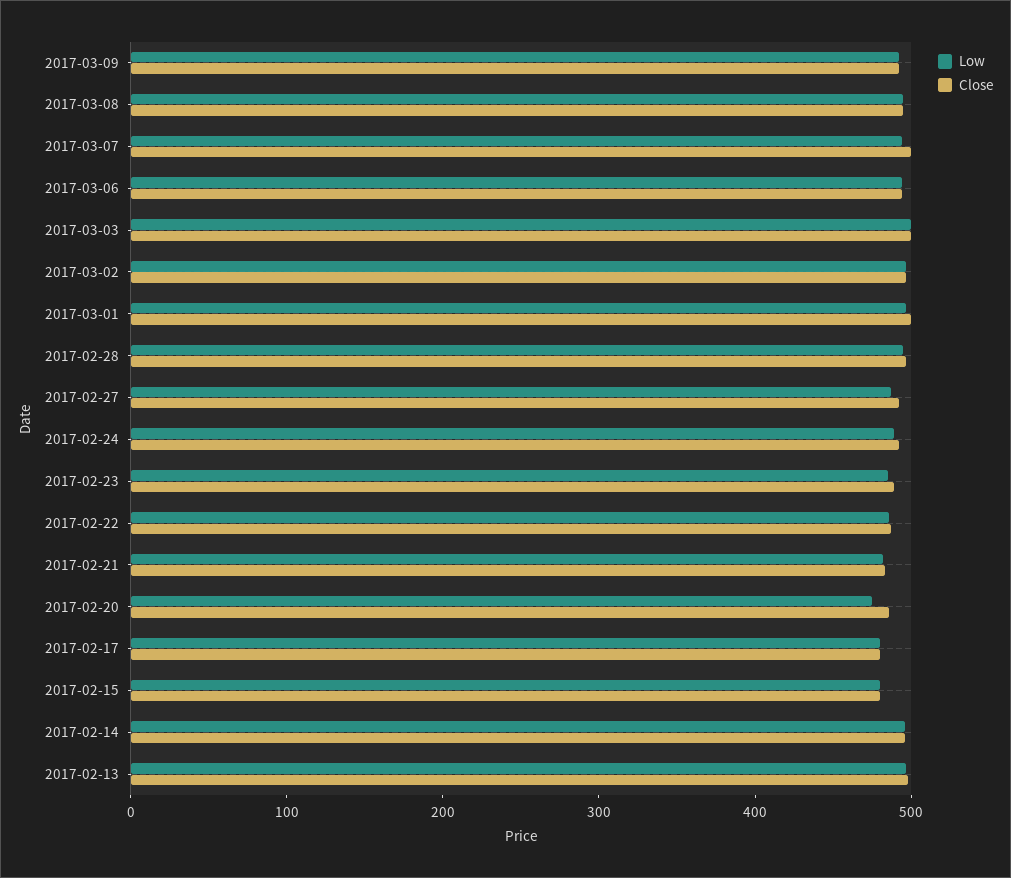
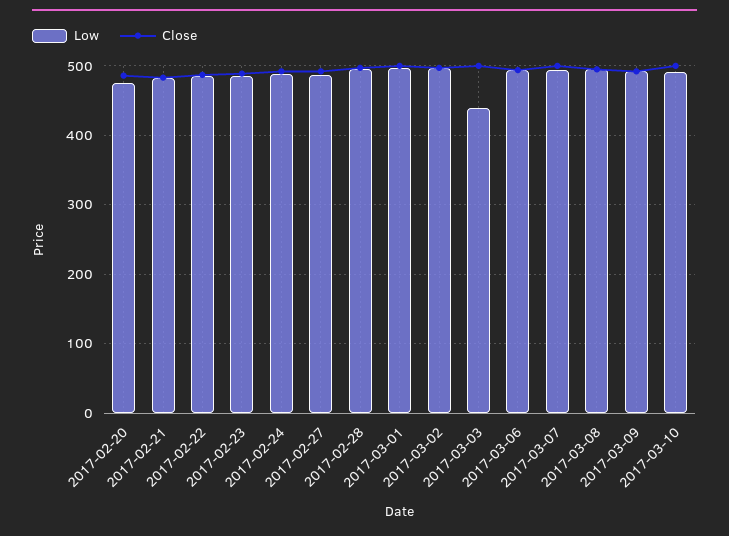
Low, 2017-03-03: 500 -> 440
Low, 2017-02-17: 480 -> none
Close, 2017-02-17: 480 -> none
Low, 2017-02-15: 480 -> none
Close, 2017-02-15: 480 -> none
Low, 2017-02-14: 500 -> none
Close, 2017-02-14: 500 -> none
Low, 2017-02-13: 500 -> none
Close, 2017-02-13: 500 -> none
Low, 2017-03-10: none -> 490
Close, 2017-03-10: none -> 500

